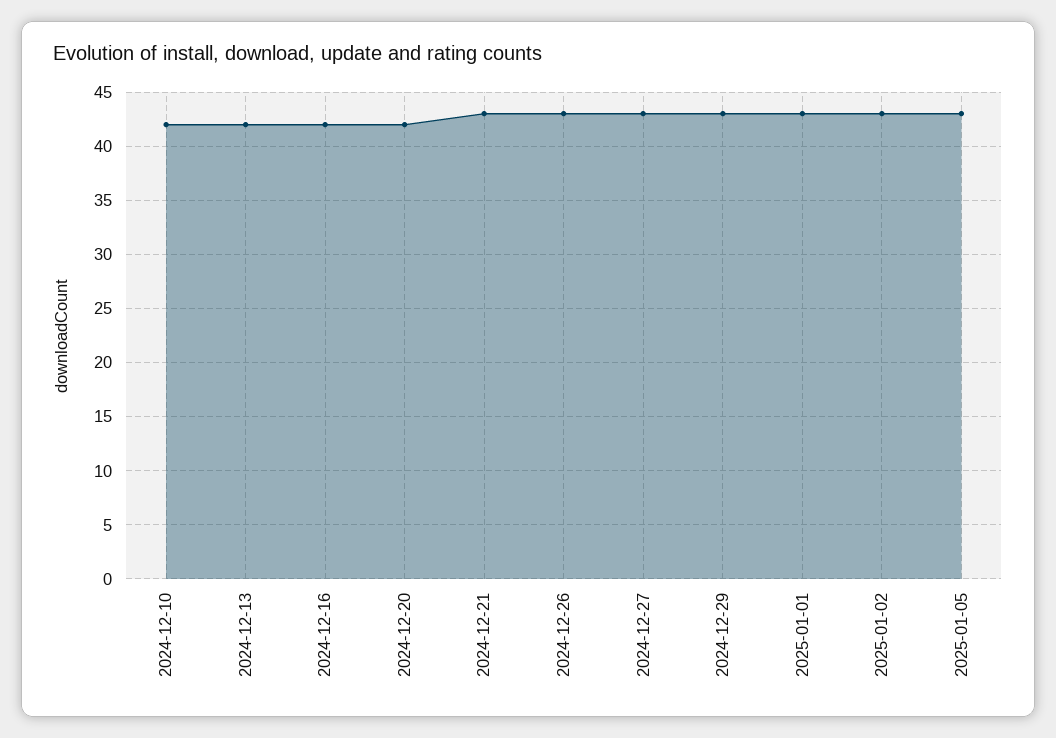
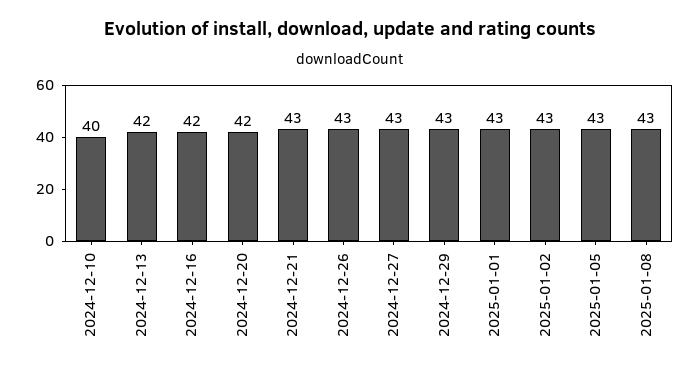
2024-12-10: 42 -> 40
2025-01-08: none -> 43

